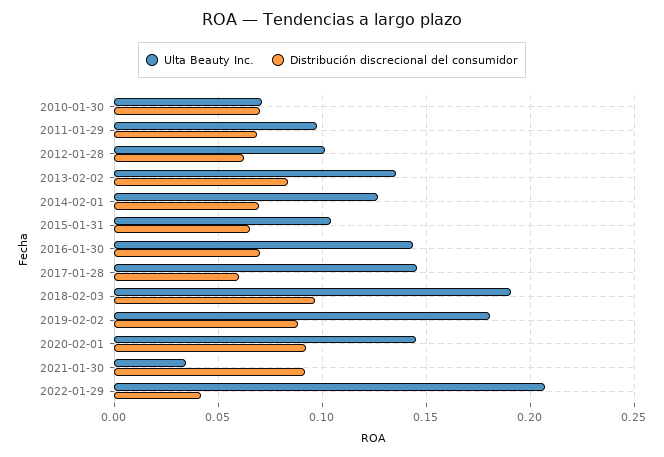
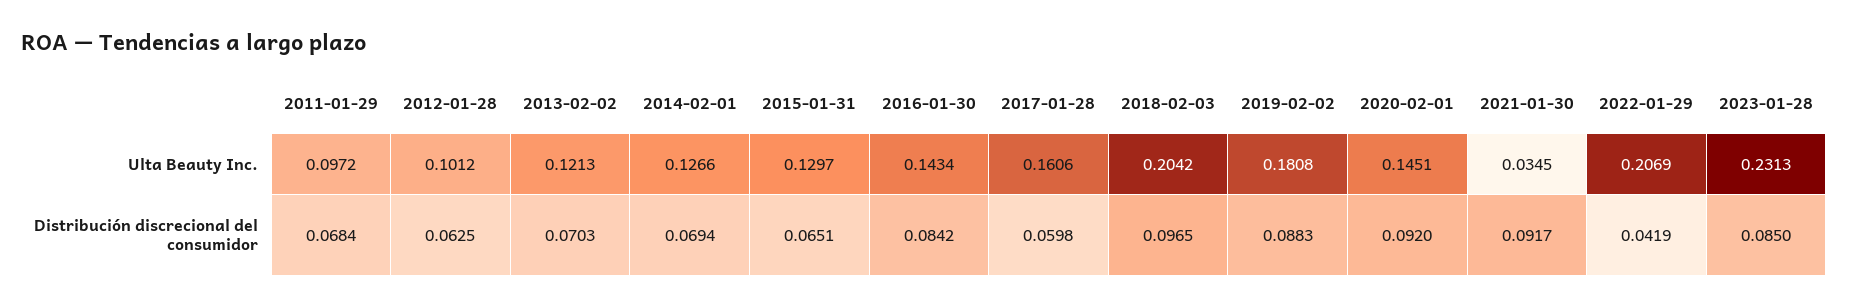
Ulta Beauty Inc., 2010-01-30: 0.07 -> none
Distribución discrecional del consumidor, 2010-01-30: 0.07 -> none
Ulta Beauty Inc., 2013-02-02: 0.135 -> 0.1213
Distribución discrecional del consumidor, 2013-02-02: 0.085 -> 0.0703
Ulta Beauty Inc., 2015-01-31: 0.105 -> 0.1297
Distribución discrecional del consumidor, 2016-01-30: 0.07 -> 0.0842
Ulta Beauty Inc., 2017-01-28: 0.145 -> 0.1606
Ulta Beauty Inc., 2018-02-03: 0.19 -> 0.2042
Ulta Beauty Inc., 2023-01-28: none -> 0.2313
Distribución discrecional del consumidor, 2023-01-28: none -> 0.085

